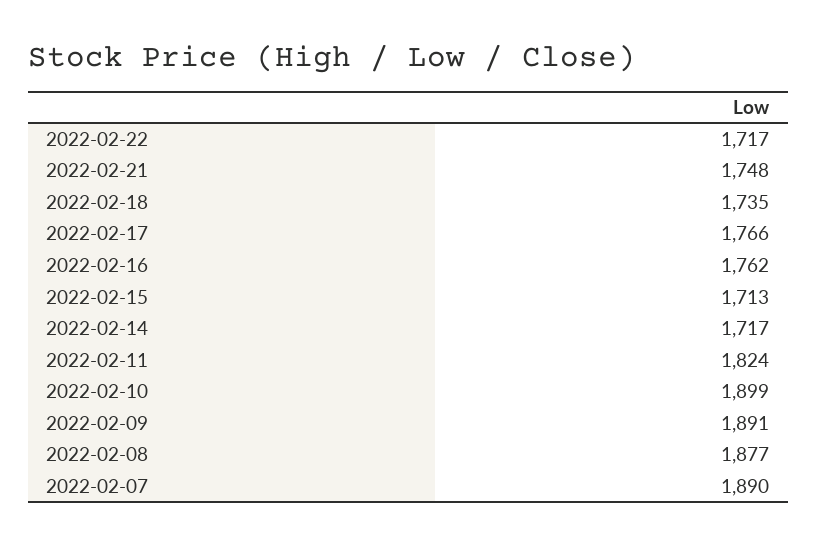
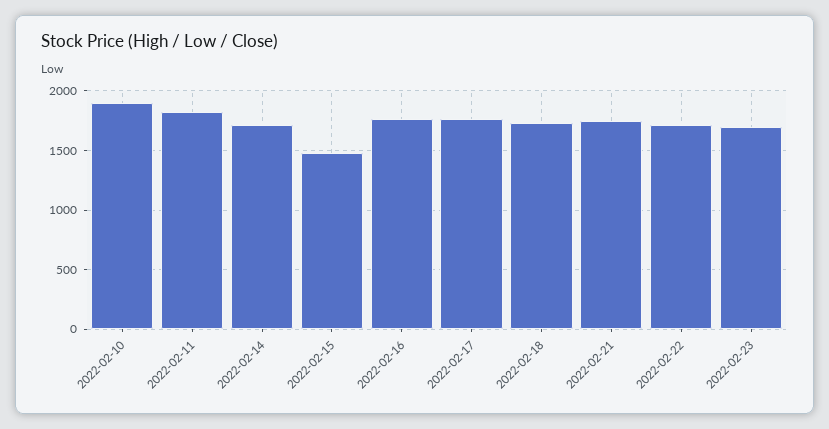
2022-02-15: 1713 -> 1500
2022-02-09: 1891 -> none
2022-02-08: 1877 -> none
2022-02-07: 1890 -> none
2022-02-23: none -> 1700

